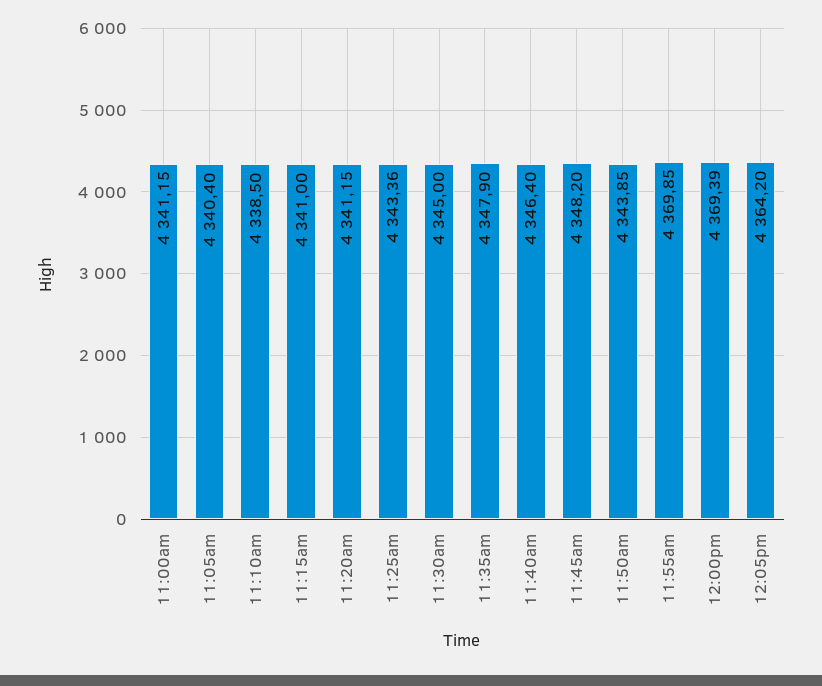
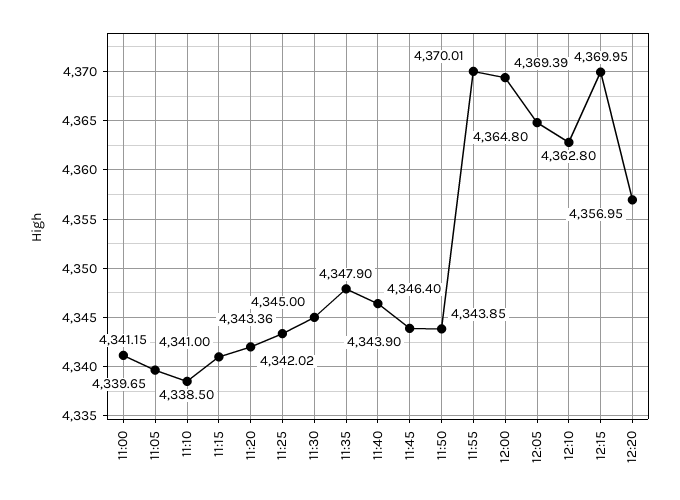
11:05am: 4340.4 -> 4339.65
11:20am: 4341.15 -> 4342.02
11:45am: 4348.2 -> 4343.9
11:55am: 4369.85 -> 4370.01
12:05pm: 4364.2 -> 4364.8
12:10: none -> 4362.8
12:15: none -> 4369.95
12:20: none -> 4356.95

